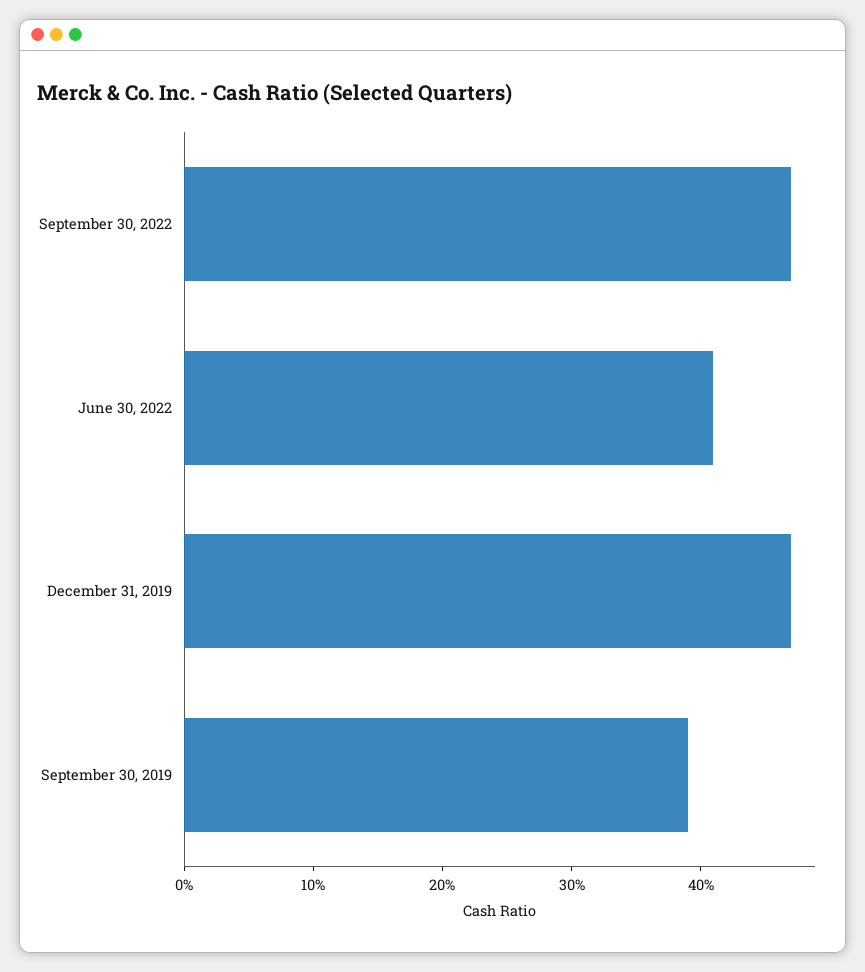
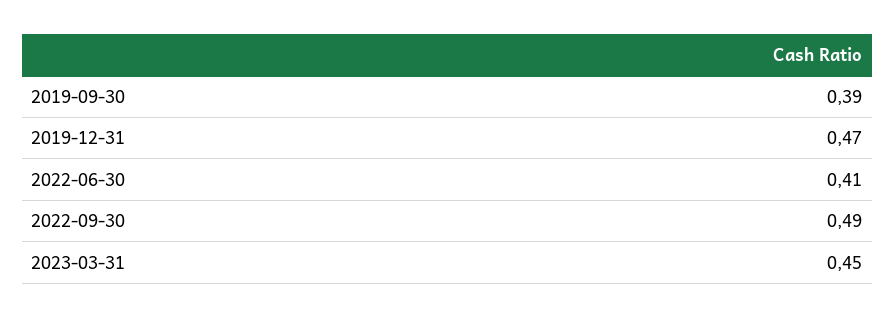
September 30, 2022: 0.47 -> 0.49
2023-03-31: none -> 0.45

